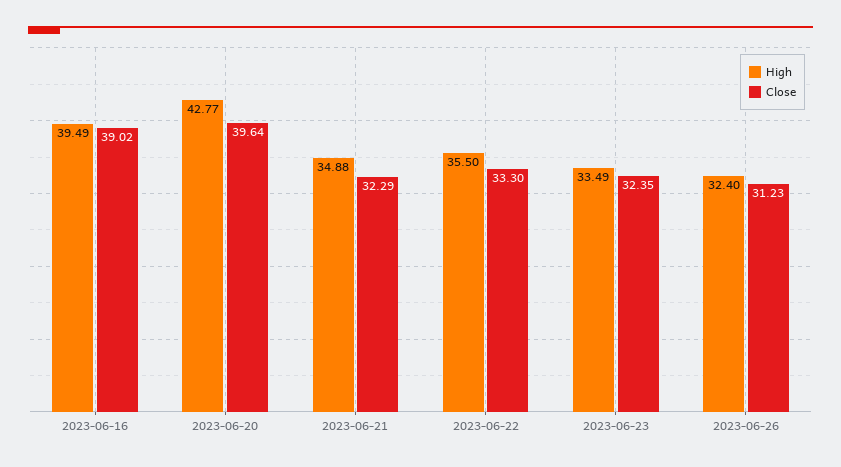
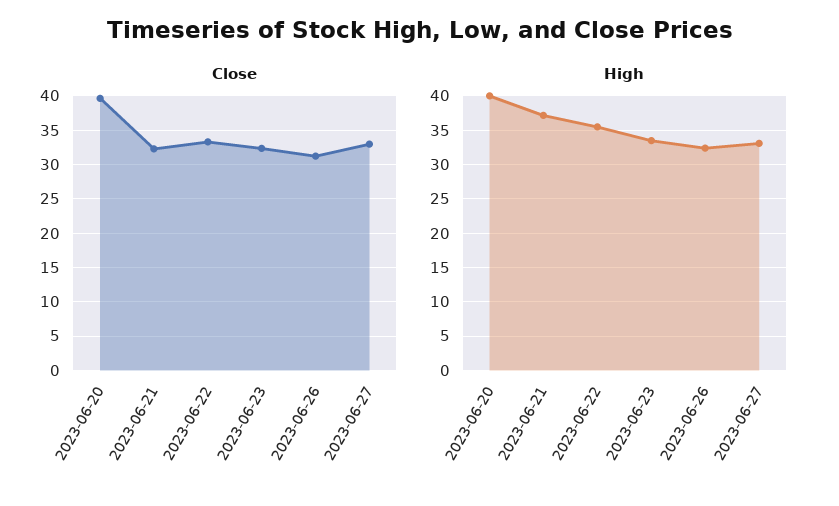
High, 2023-06-16: 39.49 -> none
Close, 2023-06-16: 39.02 -> none
High, 2023-06-20: 42.77 -> 40
High, 2023-06-21: 34.88 -> 37
Close, 2023-06-27: none -> 33
High, 2023-06-27: none -> 33

